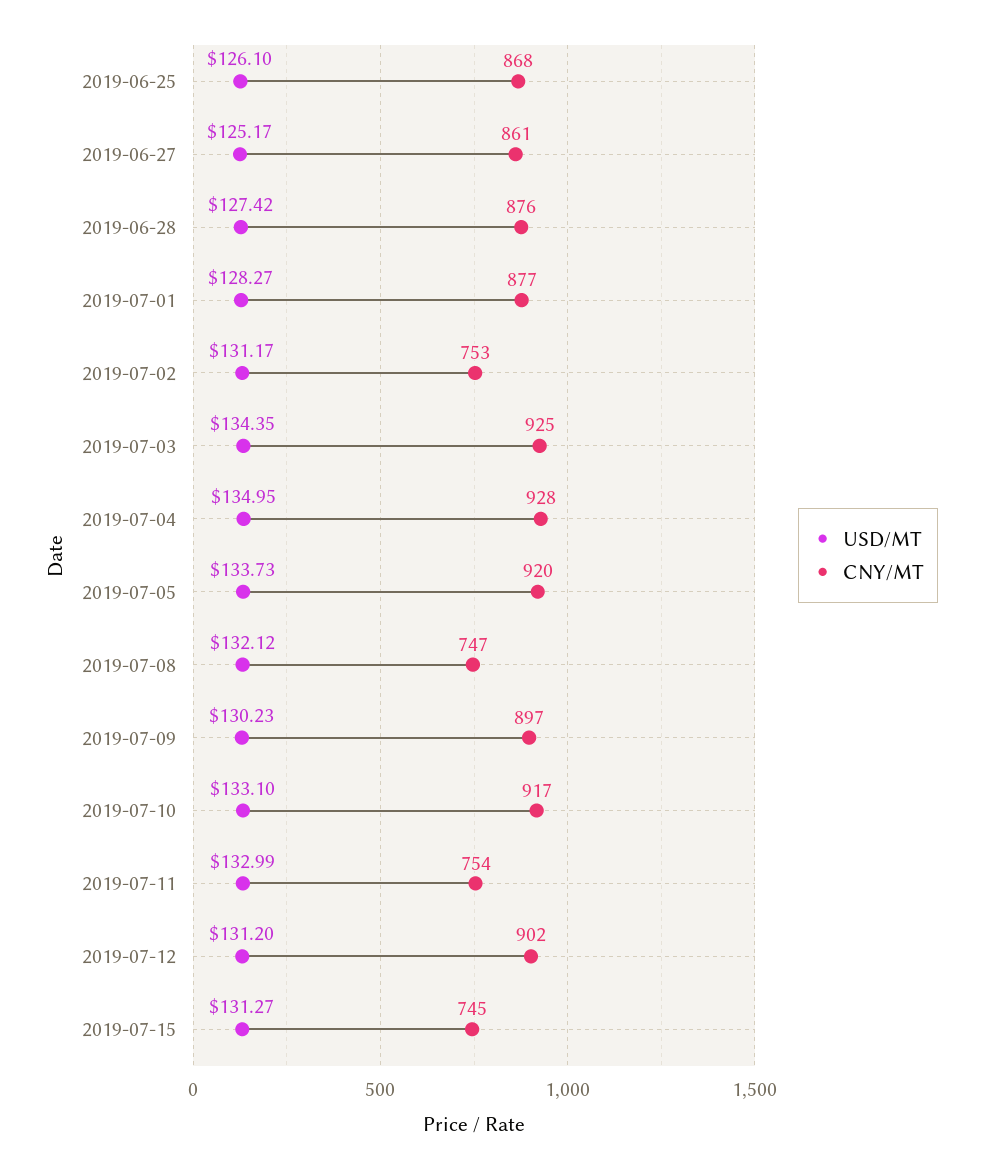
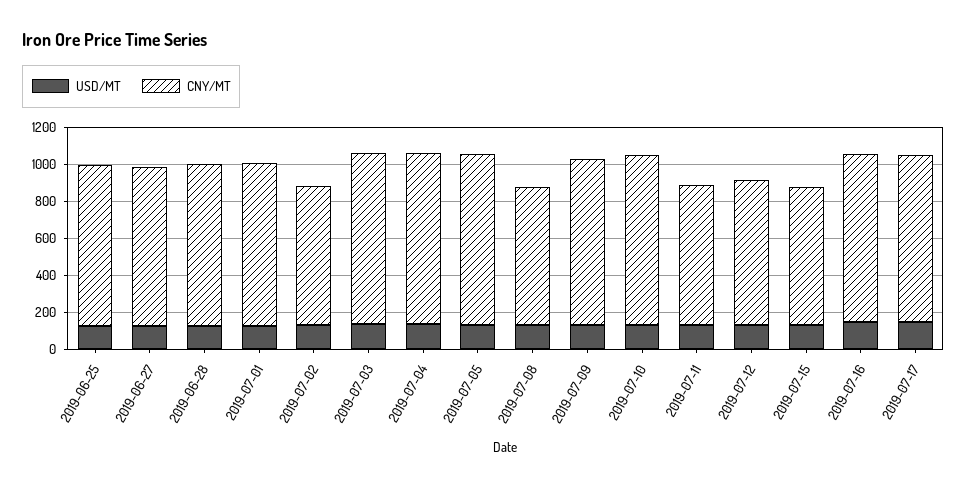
CNY/MT, 2019-07-12: 902 -> 800
USD/MT, 2019-07-16: none -> 150
CNY/MT, 2019-07-16: none -> 900
USD/MT, 2019-07-17: none -> 150
CNY/MT, 2019-07-17: none -> 900

